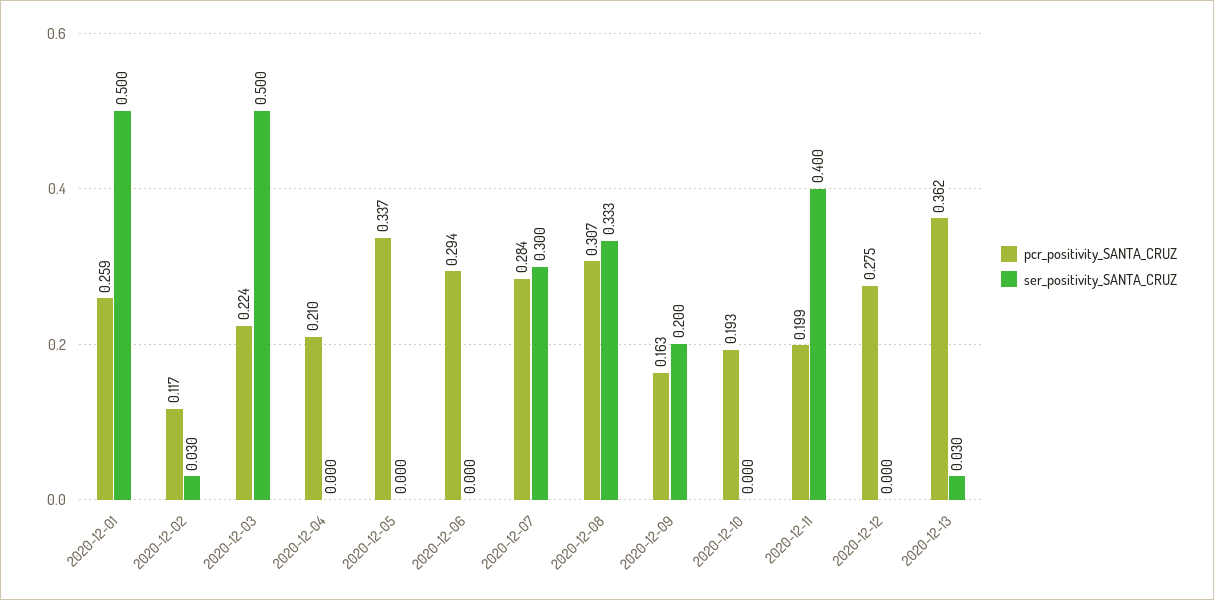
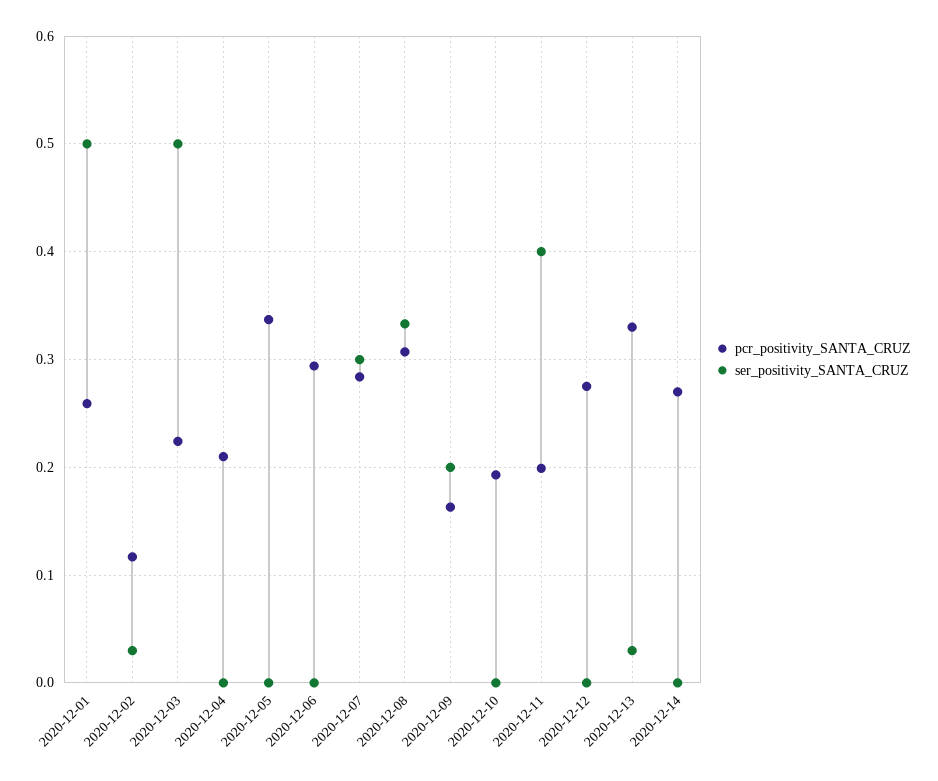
pcr_positivity_SANTA_CRUZ, 2020-12-13: 0.362 -> 0.33
pcr_positivity_SANTA_CRUZ, 2020-12-14: none -> 0.27
ser_positivity_SANTA_CRUZ, 2020-12-14: none -> 0

